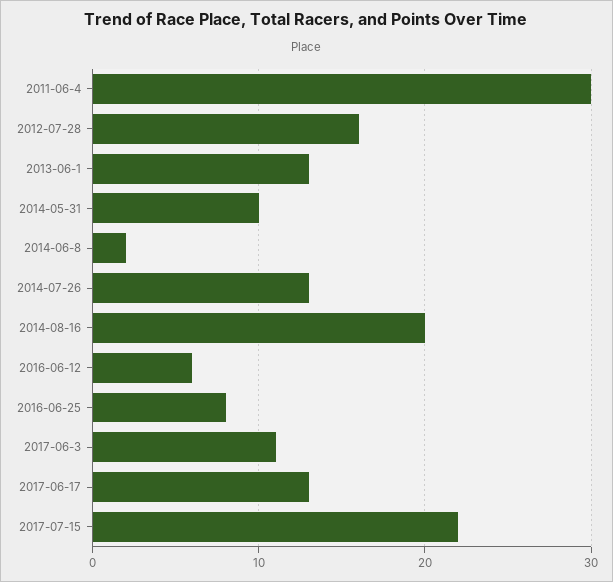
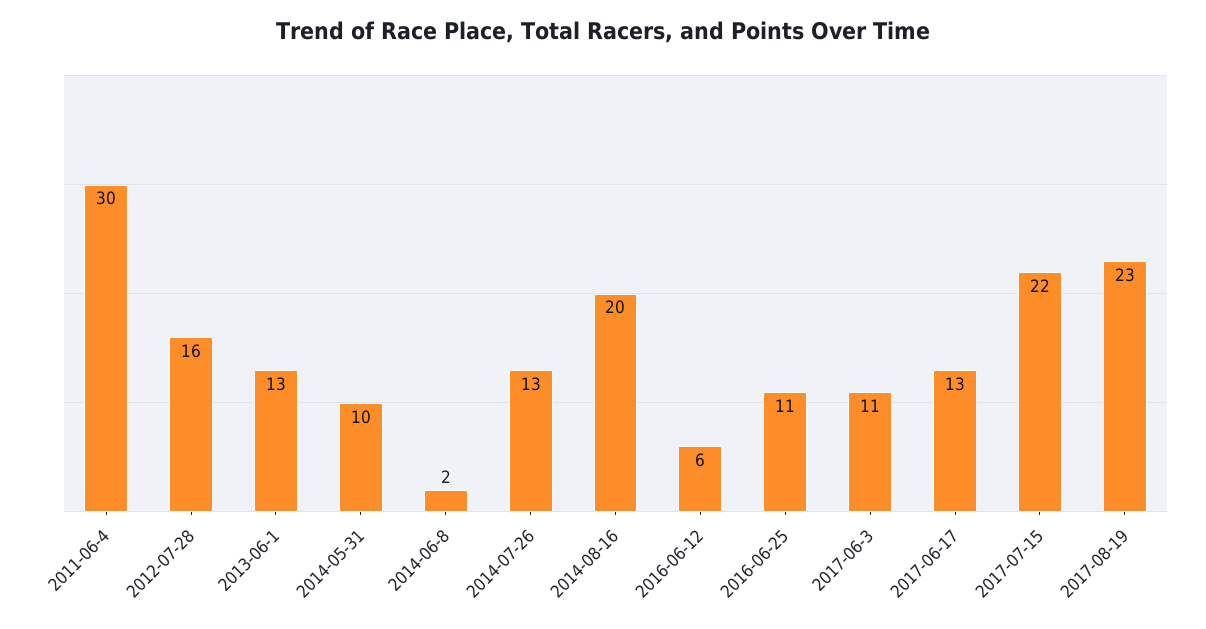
2016-06-25: 8 -> 11
2017-08-19: none -> 23

